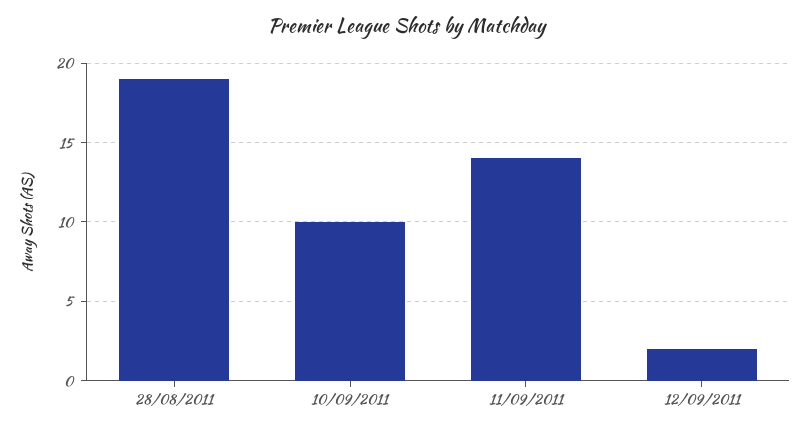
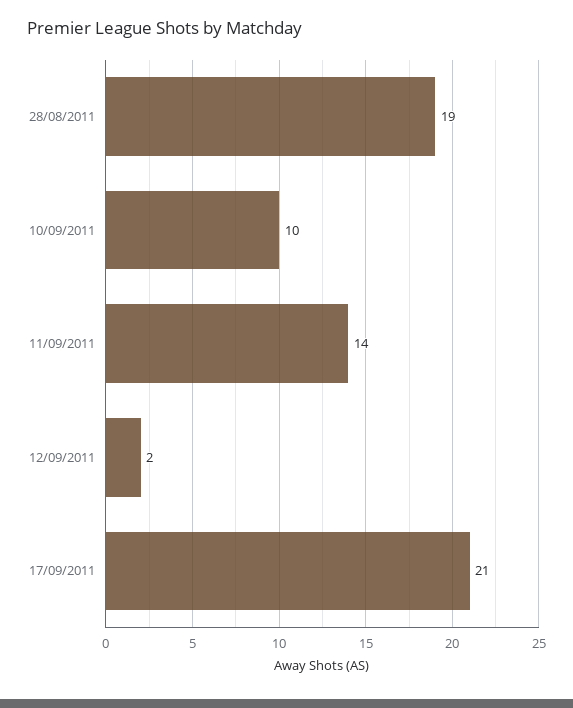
17/09/2011: none -> 21

